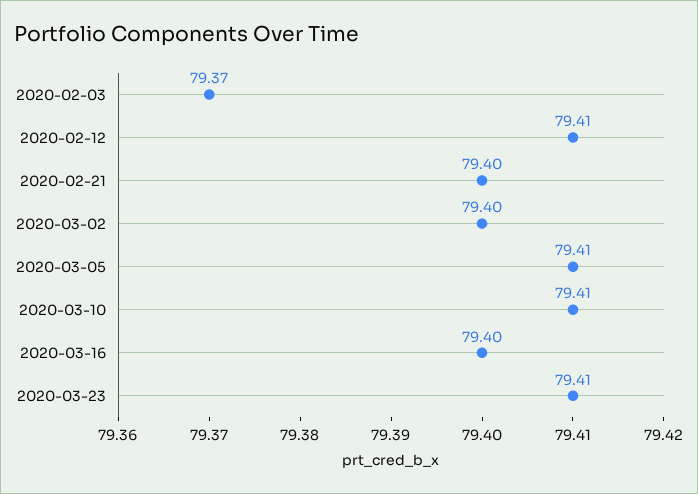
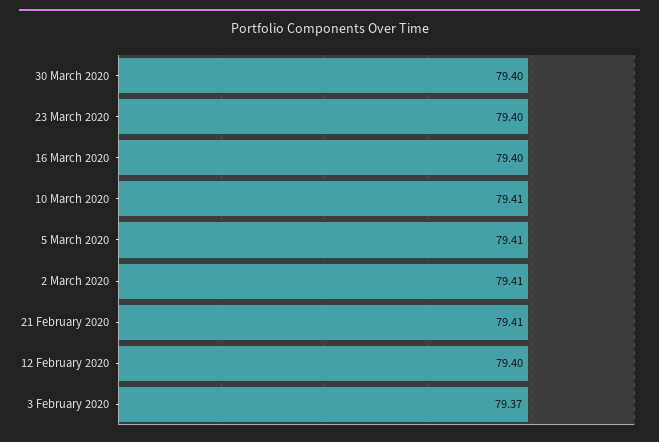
2020-02-12: 79.41 -> 79.4
2020-02-21: 79.4 -> 79.41
2020-03-02: 79.4 -> 79.41
2020-03-23: 79.41 -> 79.4
30 March 2020: none -> 79.4

